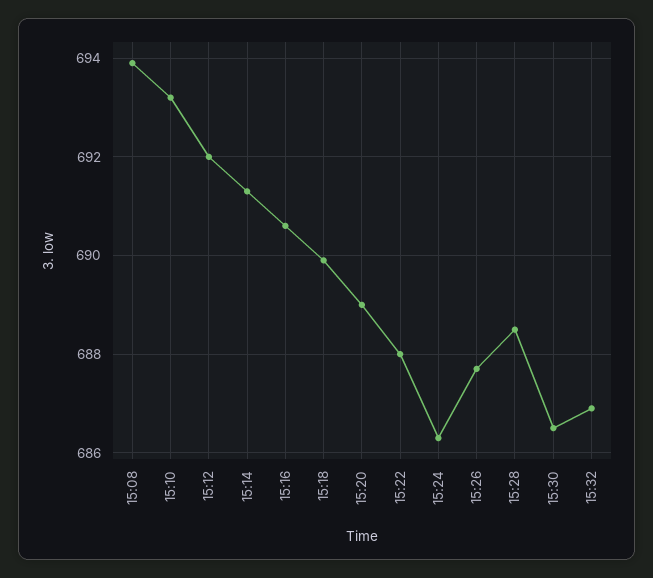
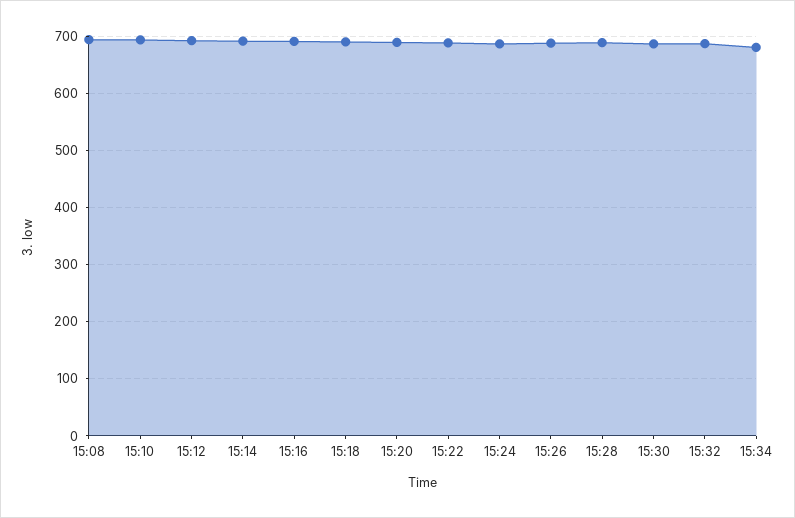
15:34: none -> 680

